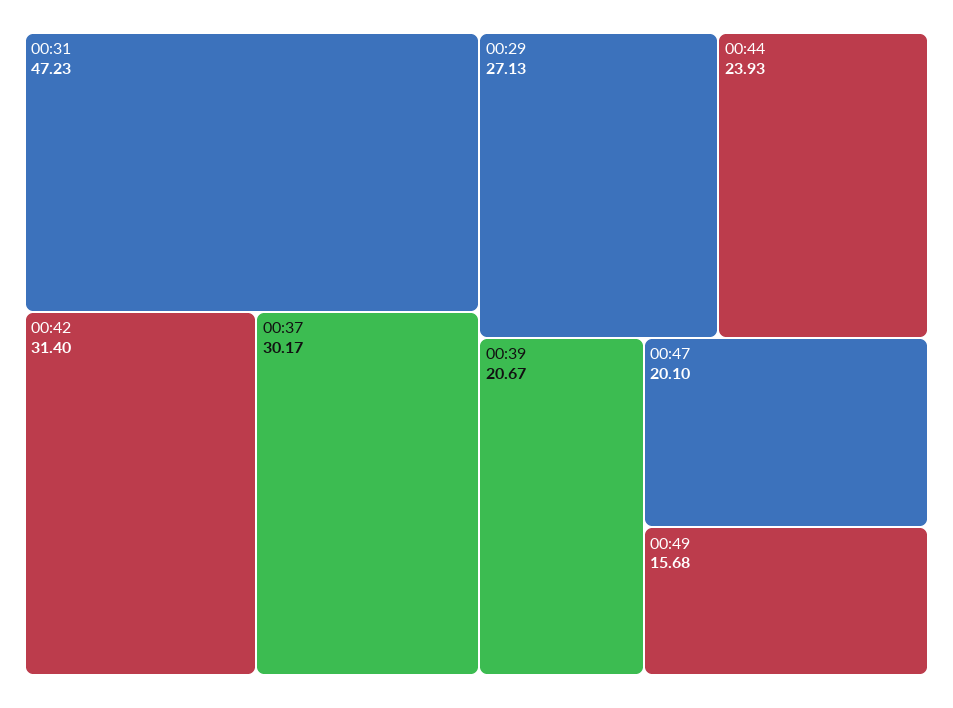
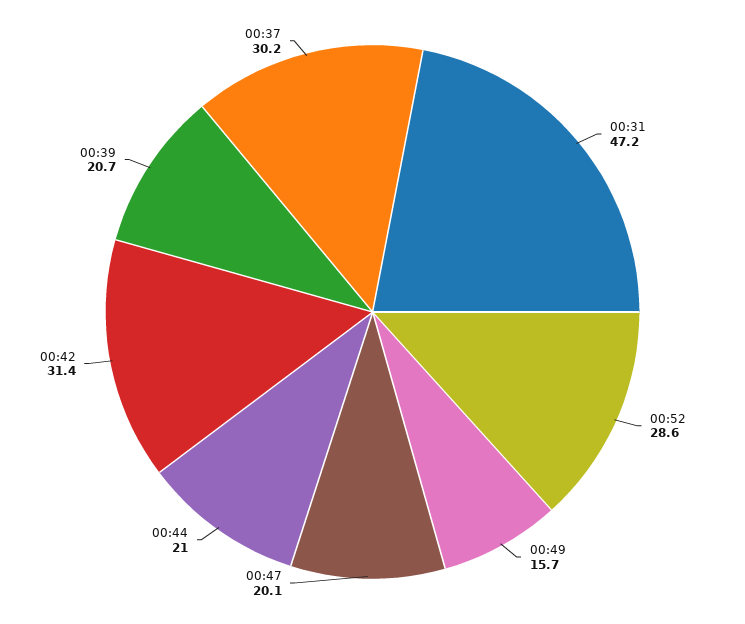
00:29: 27.13 -> none
00:44: 23.93 -> 21
00:52: none -> 28.6

